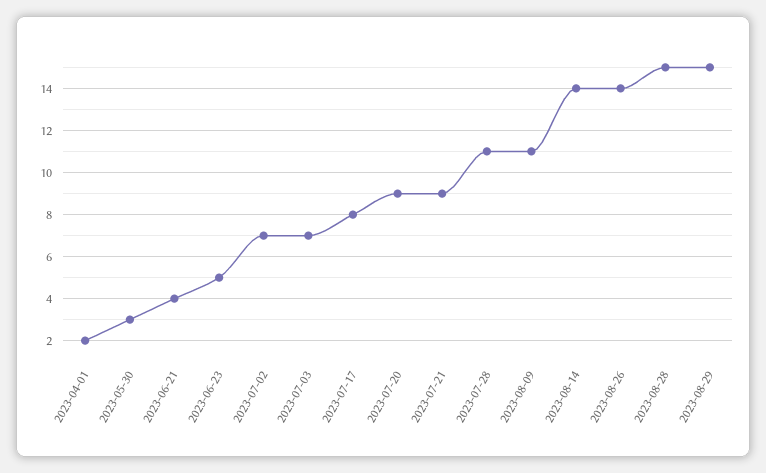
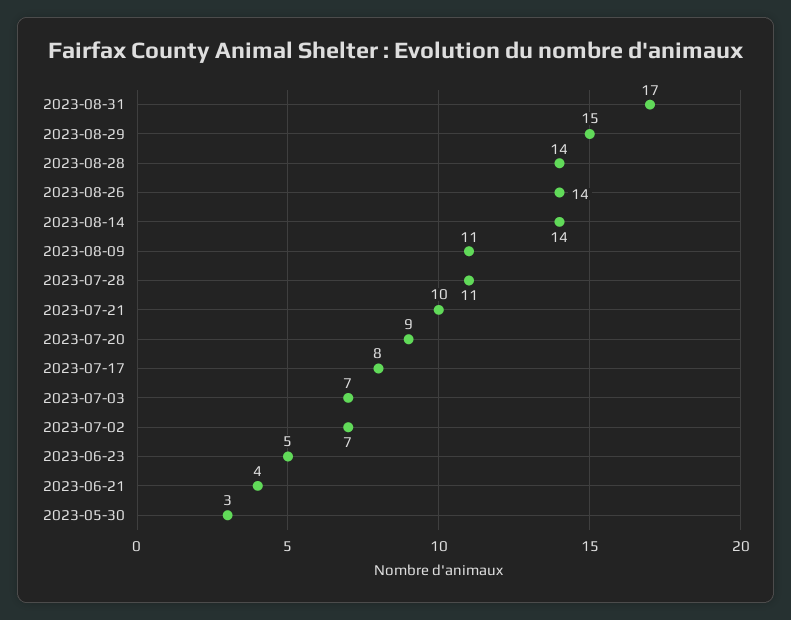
2023-04-01: 2 -> none
2023-07-21: 9 -> 10
2023-08-28: 15 -> 14
2023-08-31: none -> 17

